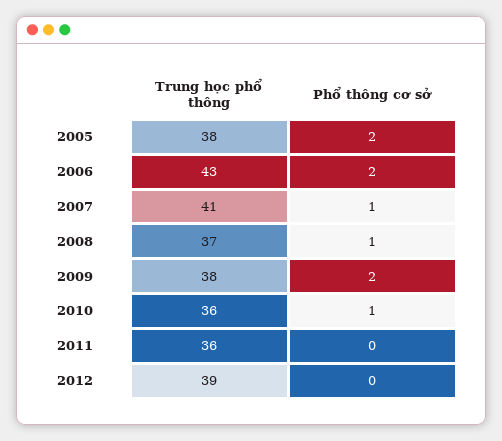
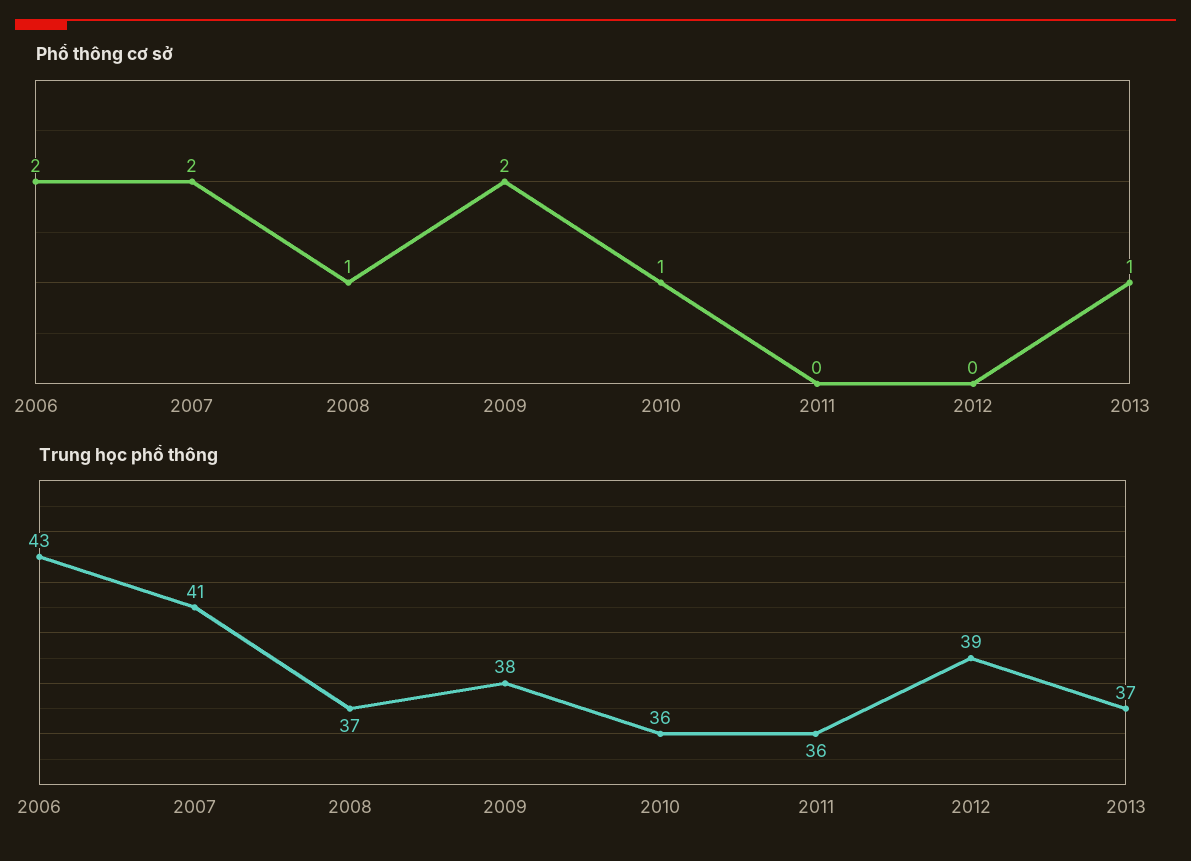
Trung học phổ thông, 2005: 38 -> none
Phổ thông cơ sở, 2005: 2 -> none
Phổ thông cơ sở, 2007: 1 -> 2
Phổ thông cơ sở, 2013: none -> 1
Trung học phổ thông, 2013: none -> 37

